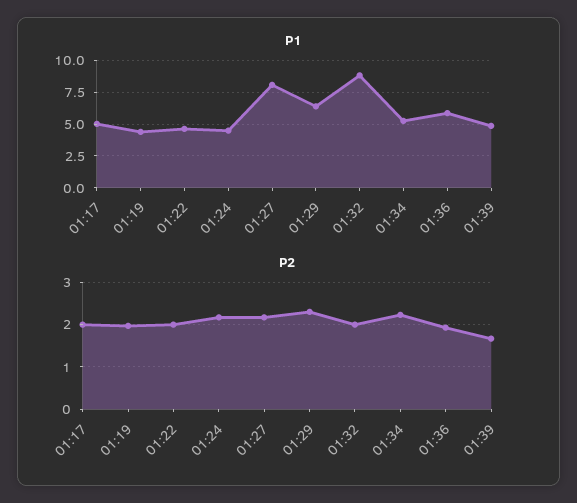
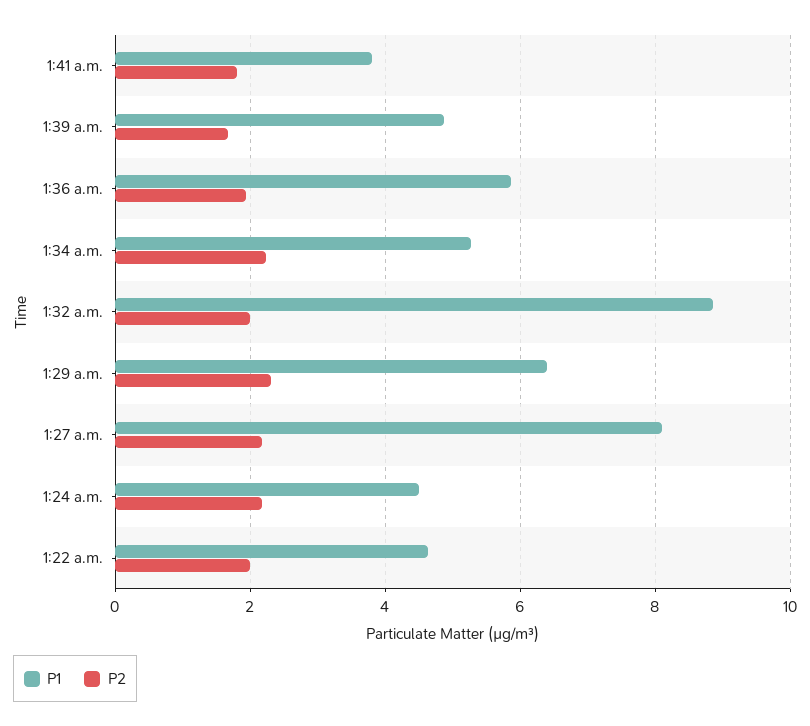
P1, 01:17: 5 -> none
P1, 01:19: 4.5 -> none
P2, 01:17: 2 -> none
P2, 01:19: 2 -> none
P1, 1:41 a.m.: none -> 3.8
P2, 1:41 a.m.: none -> 1.8

